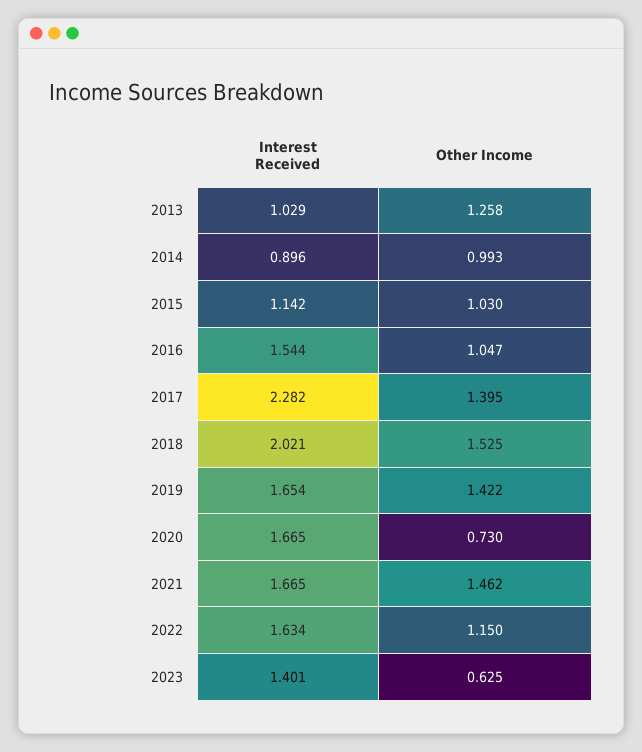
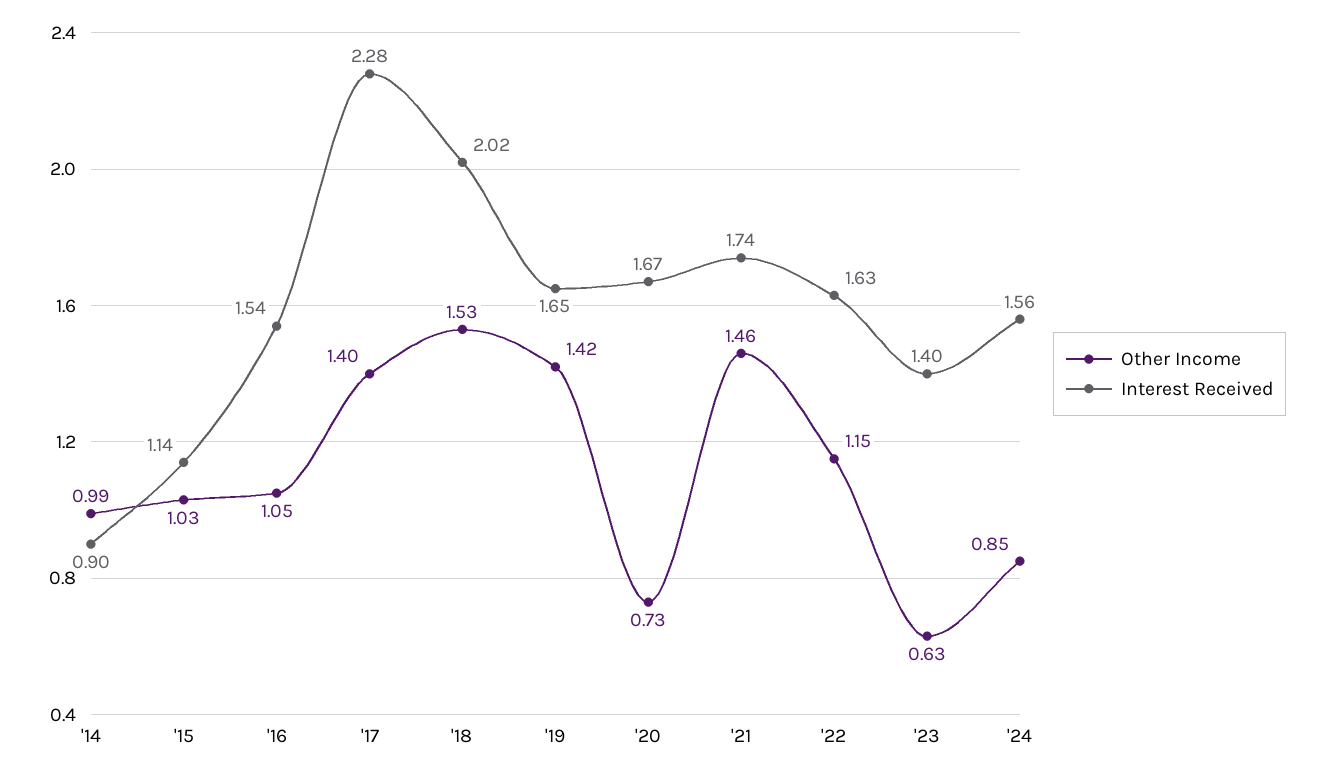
Interest Received, 2013: 1.029 -> none
Other Income, 2013: 1.258 -> none
Interest Received, 2021: 1.665 -> 1.74
Other Income, '24: none -> 0.85
Interest Received, '24: none -> 1.56

